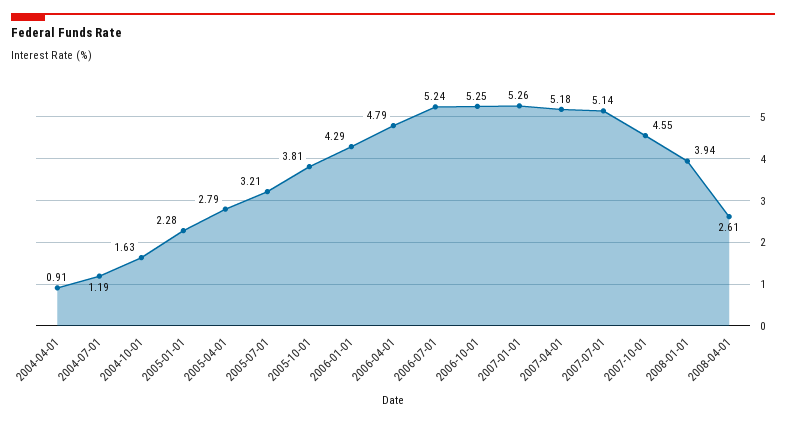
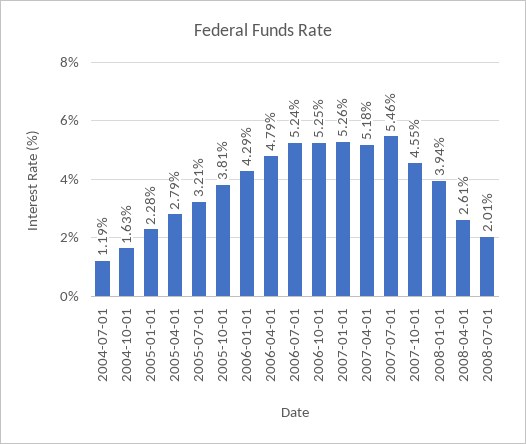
2004-04-01: 0.91 -> none
2007-07-01: 5.14 -> 5.46
2008-07-01: none -> 2.01

